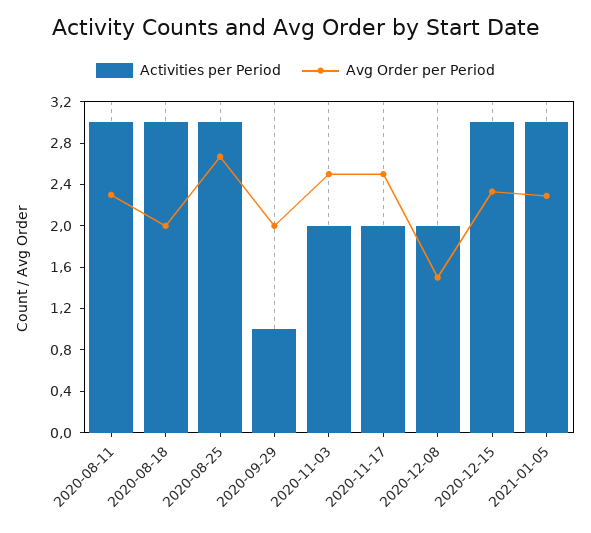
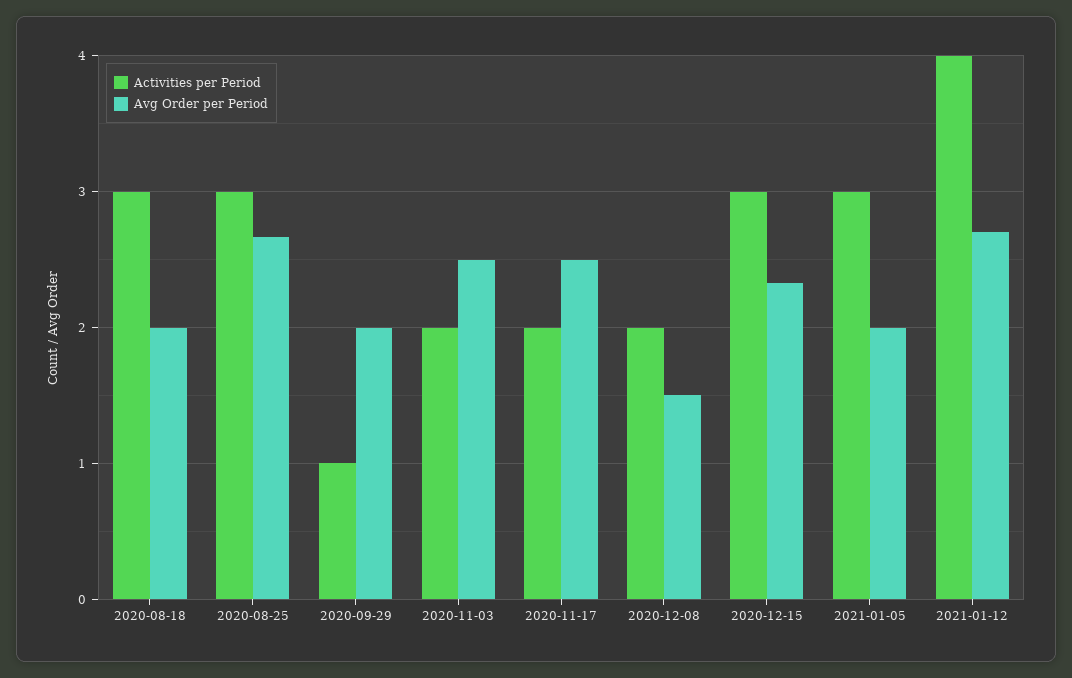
Activities per Period, 2020-08-11: 3 -> none
Avg Order per Period, 2020-08-11: 2.3 -> none
Avg Order per Period, 2021-01-05: 2.3 -> 2
Activities per Period, 2021-01-12: none -> 4
Avg Order per Period, 2021-01-12: none -> 2.7

